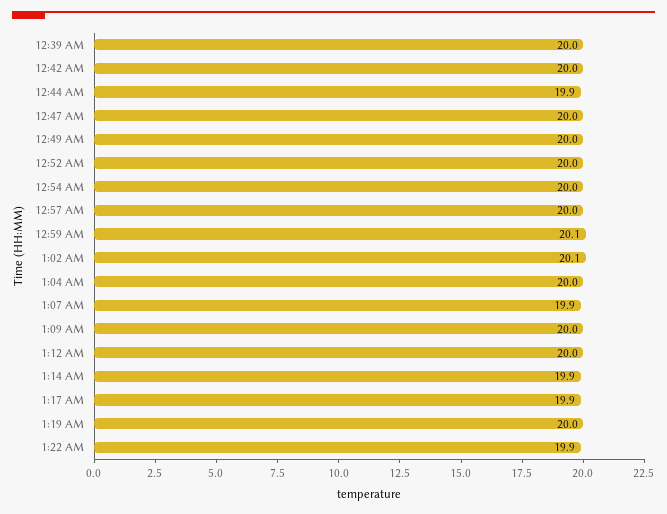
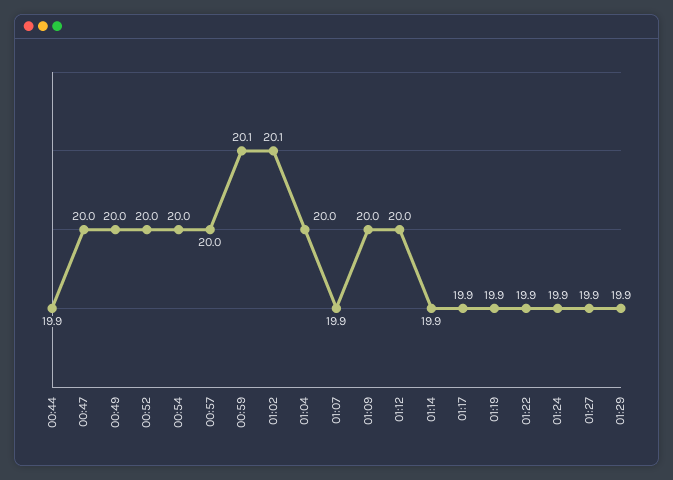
12:39 AM: 20 -> none
12:42 AM: 20 -> none
1:19 AM: 20 -> 19.9
01:24: none -> 19.9
01:27: none -> 19.9
01:29: none -> 19.9

